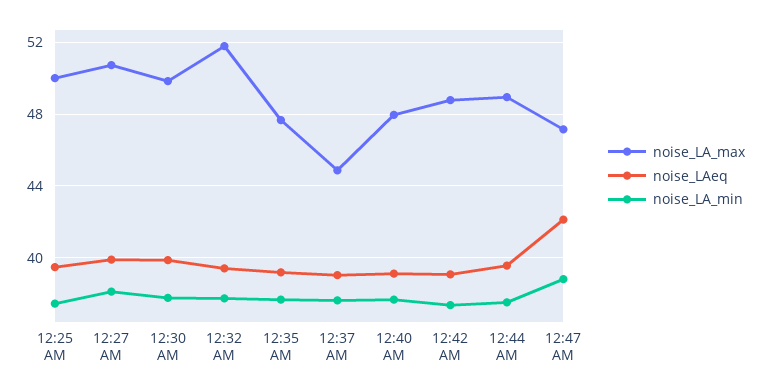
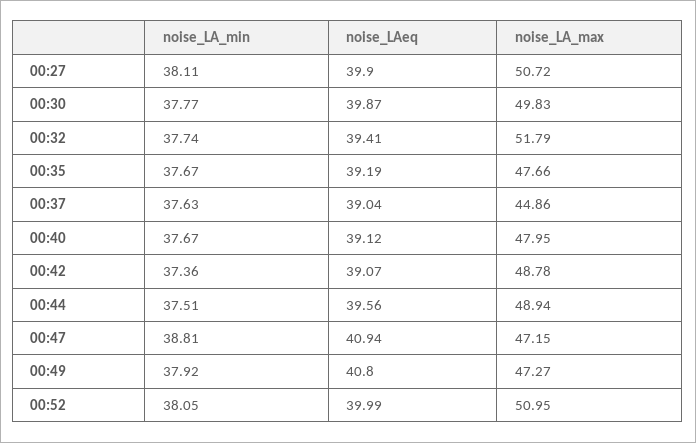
noise_LA_max, 12:25 AM: 50 -> none
noise_LAeq, 12:25 AM: 39.5 -> none
noise_LA_min, 12:25 AM: 37.5 -> none
noise_LAeq, 12:47 AM: 42 -> 40.94
noise_LA_min, 00:49: none -> 37.92
noise_LAeq, 00:49: none -> 40.8
noise_LA_max, 00:49: none -> 47.27
noise_LA_min, 00:52: none -> 38.05
noise_LAeq, 00:52: none -> 39.99
noise_LA_max, 00:52: none -> 50.95

